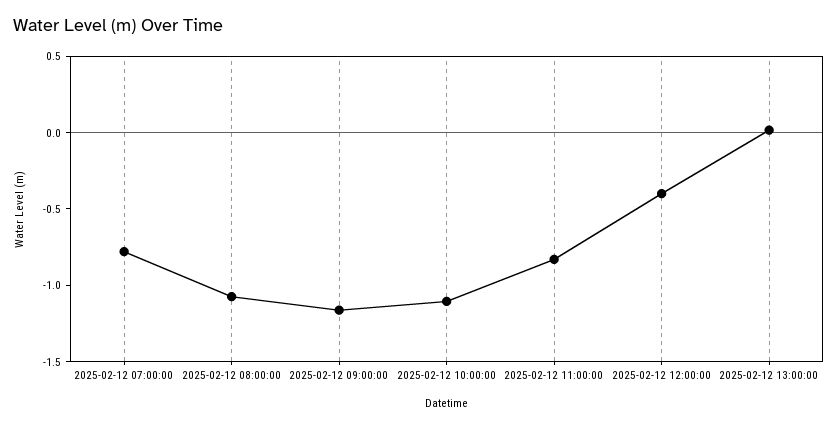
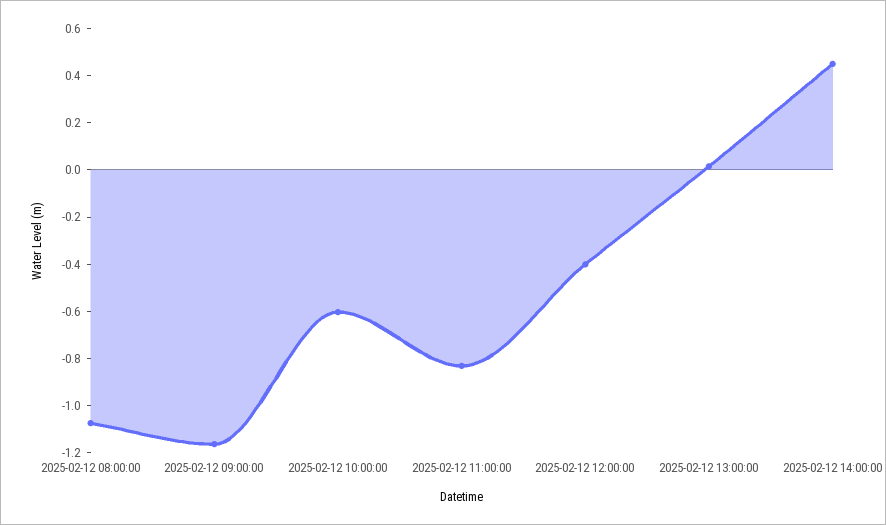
2025-02-12 07:00:00: -0.8 -> none
2025-02-12 10:00:00: -1.1 -> -0.6
2025-02-12 14:00:00: none -> 0.45

